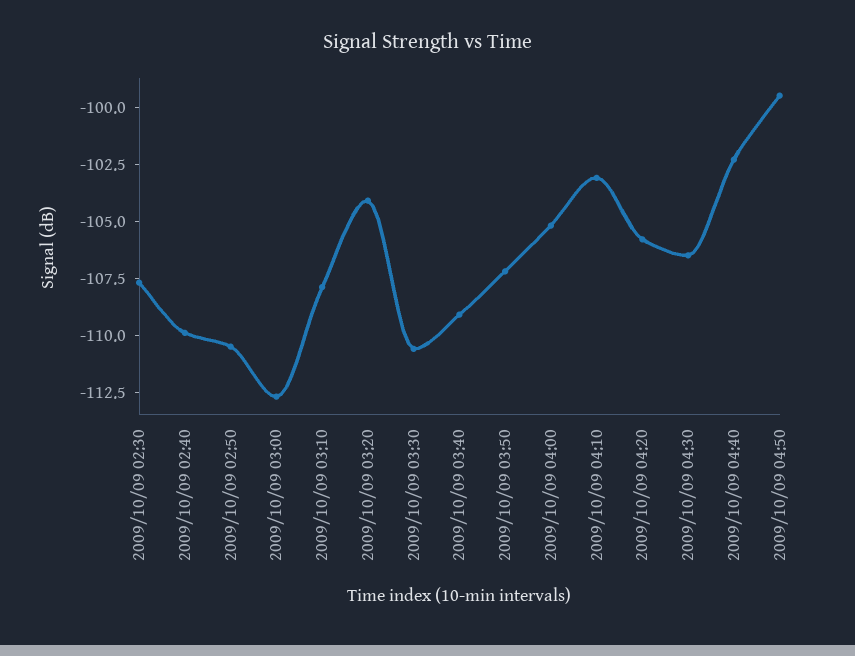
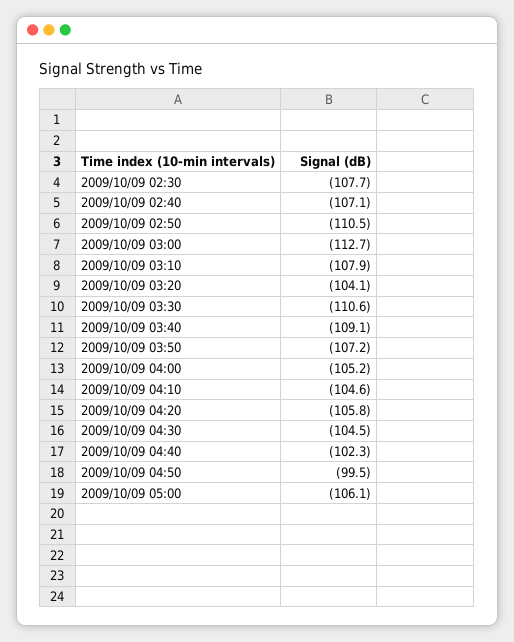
2009/10/09 02:40: -110 -> -107.1
2009/10/09 04:10: -103 -> -104.6
2009/10/09 04:30: -106.5 -> -104.5
2009/10/09 05:00: none -> -106.1

